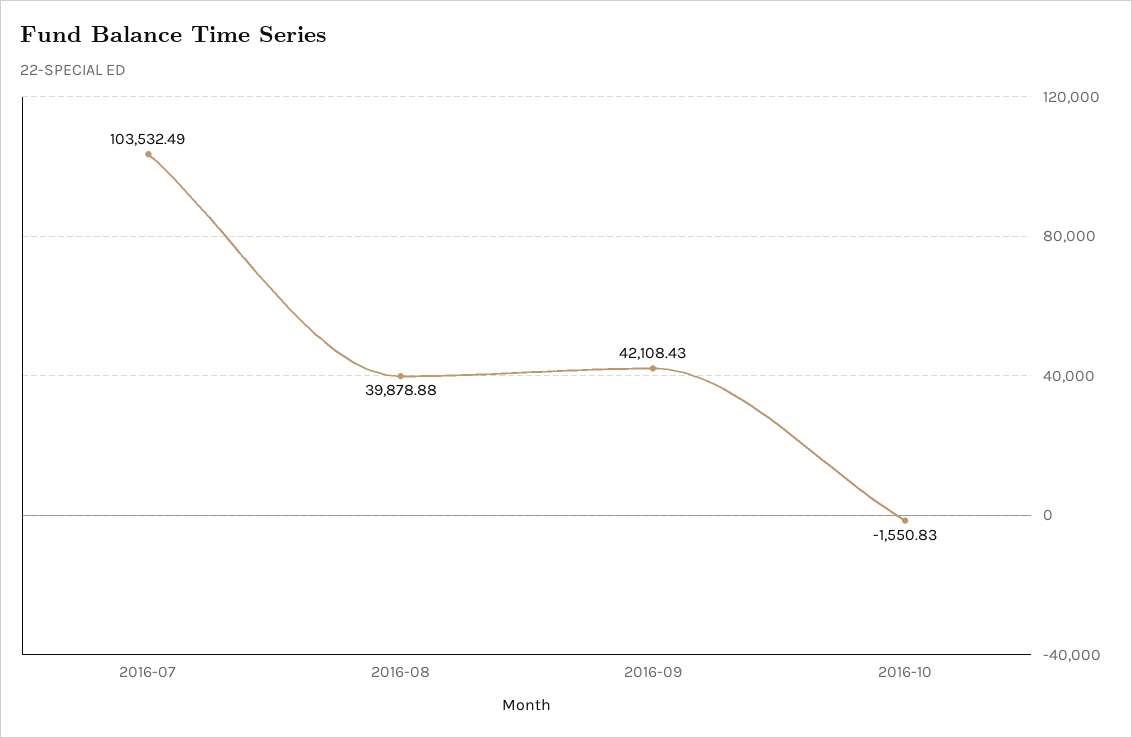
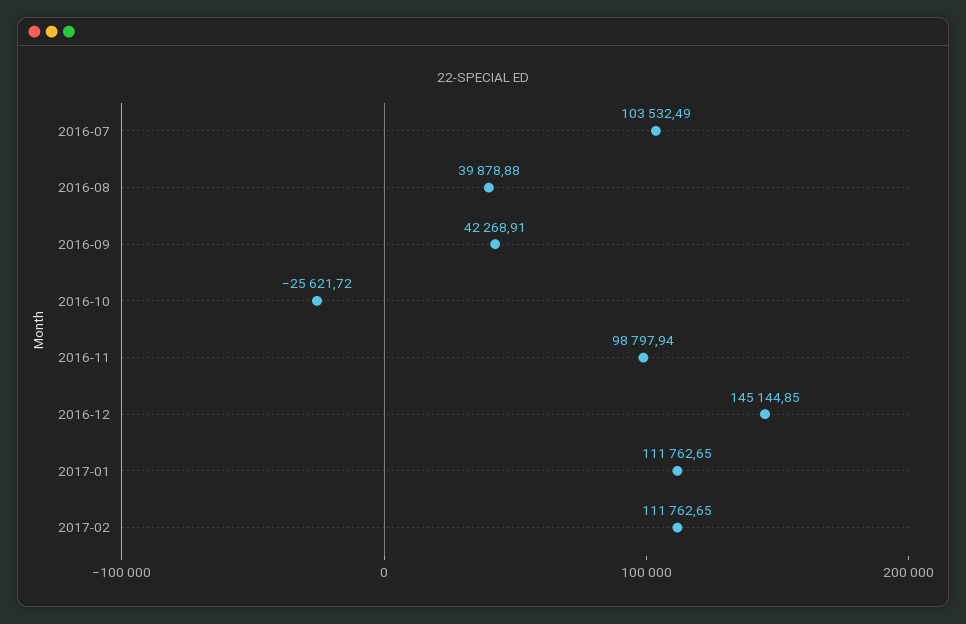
2016-09: 42108.43 -> 42268.91
2016-10: -1550.83 -> -25621.72
2016-11: none -> 98797.94
2016-12: none -> 145144.85
2017-01: none -> 111762.65
2017-02: none -> 111762.65

